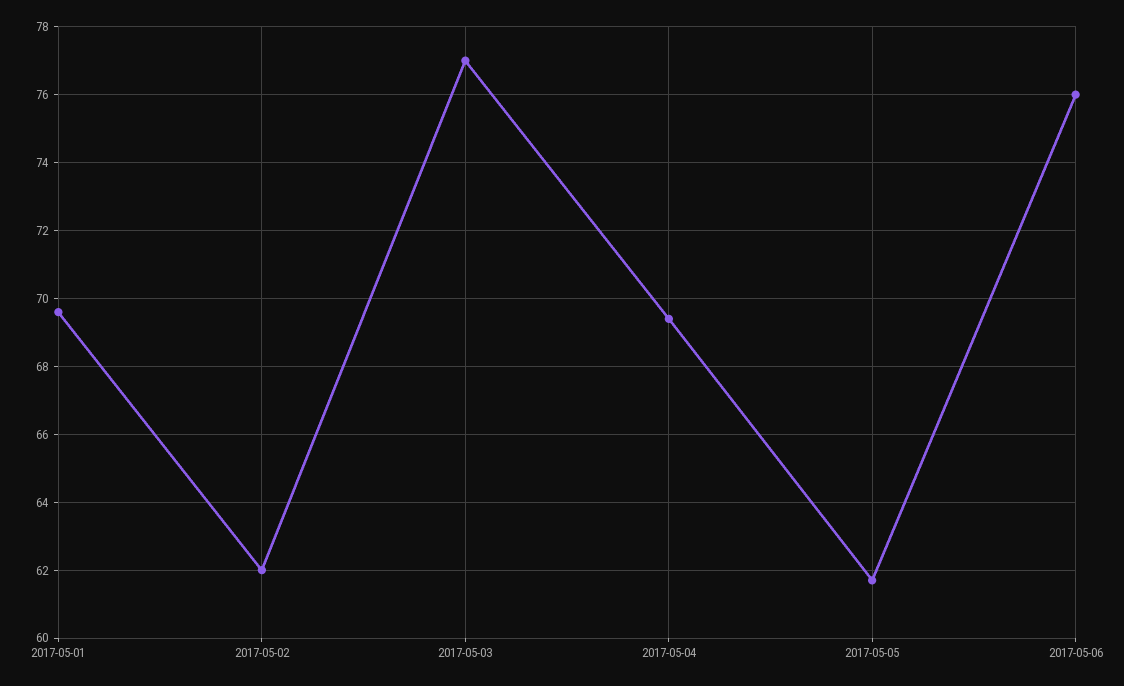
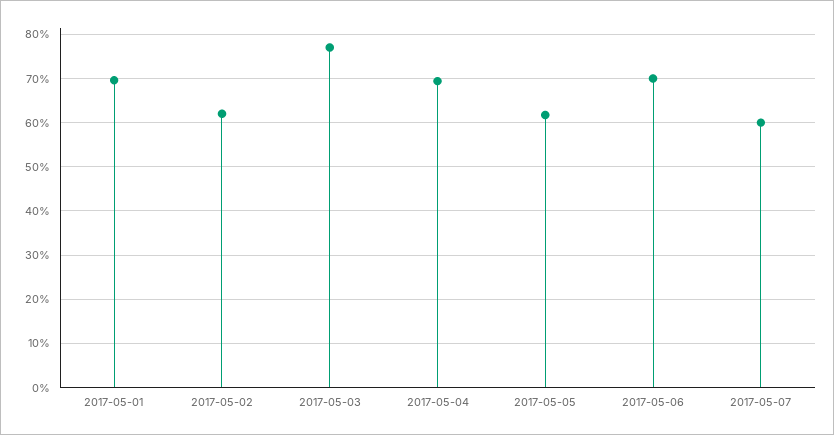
2017-05-06: 76 -> 70
2017-05-07: none -> 60

